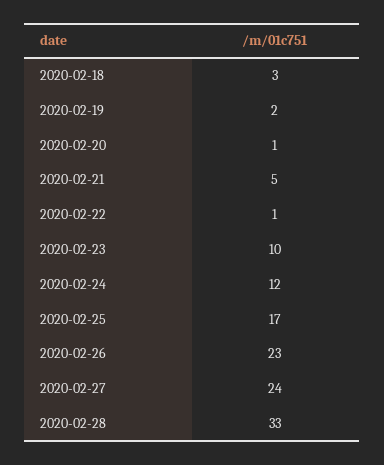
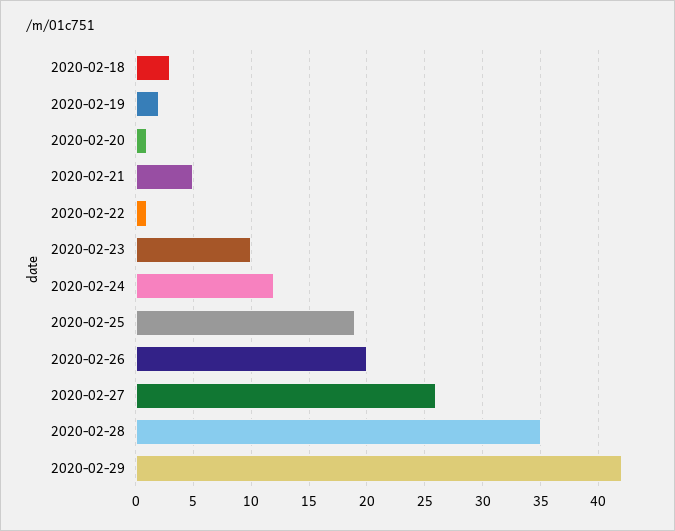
2020-02-25: 17 -> 19
2020-02-26: 23 -> 20
2020-02-27: 24 -> 26
2020-02-28: 33 -> 35
2020-02-29: none -> 42

